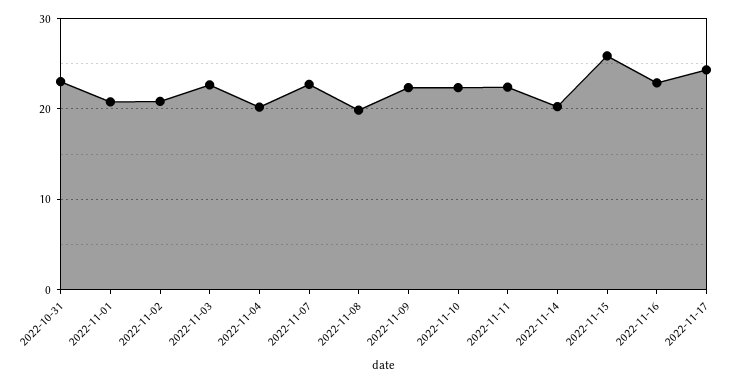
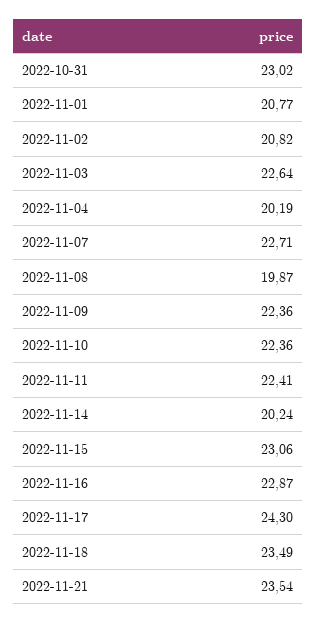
2022-11-15: 26 -> 23.06
2022-11-18: none -> 23.49
2022-11-21: none -> 23.54

